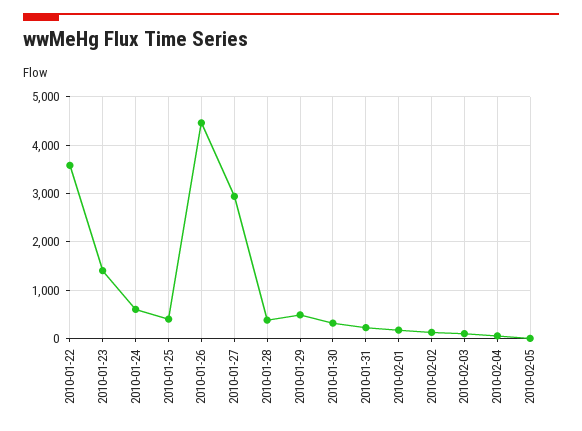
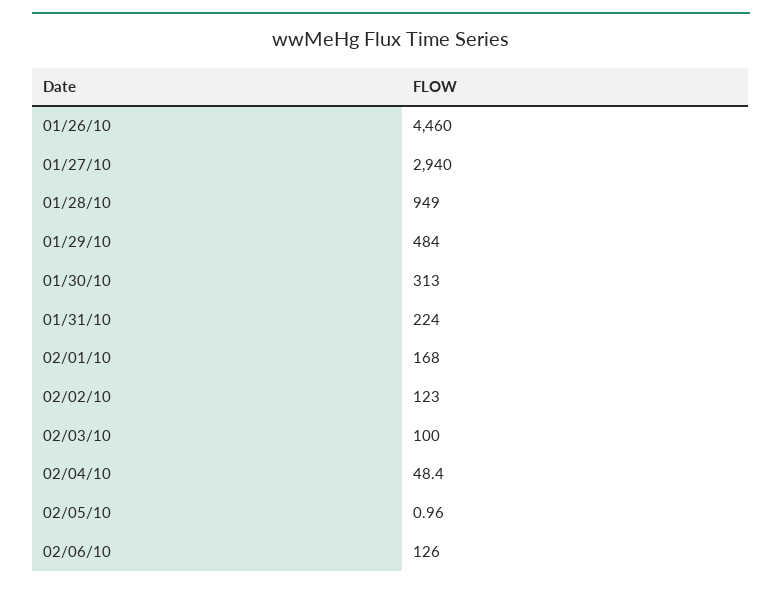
2010-01-22: 3600 -> none
2010-01-23: 1400 -> none
2010-01-24: 600 -> none
2010-01-25: 400 -> none
2010-01-28: 400 -> 949
02/06/10: none -> 126

